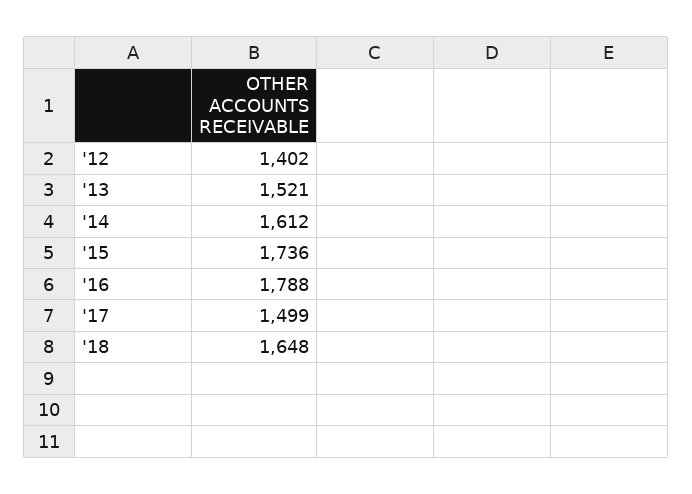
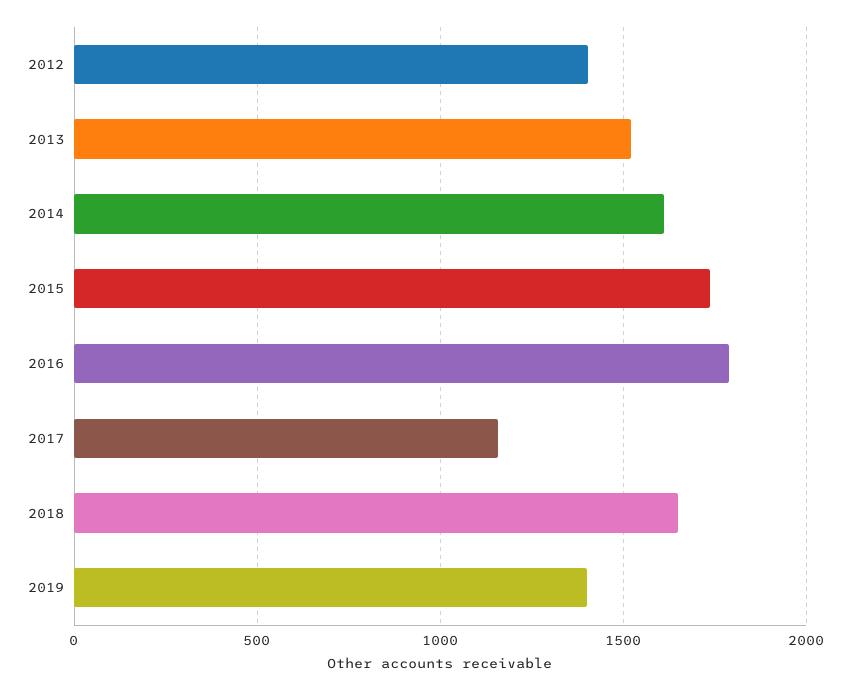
'17: 1499 -> 1150
2019: none -> 1400

